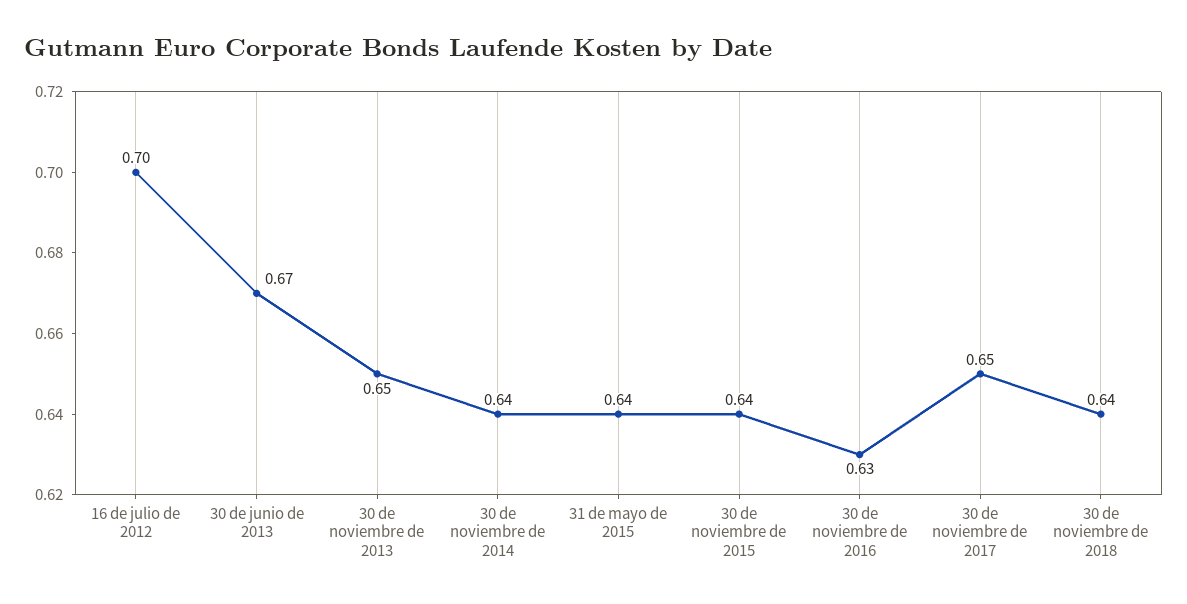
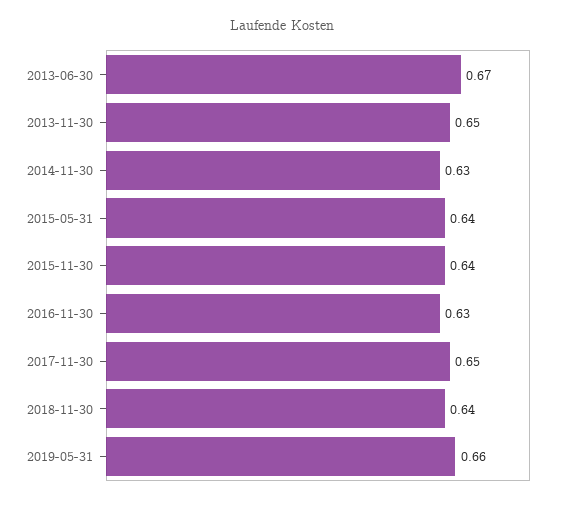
16 de julio de 2012: 0.7 -> none
30 de noviembre de 2014: 0.64 -> 0.63
2019-05-31: none -> 0.66

